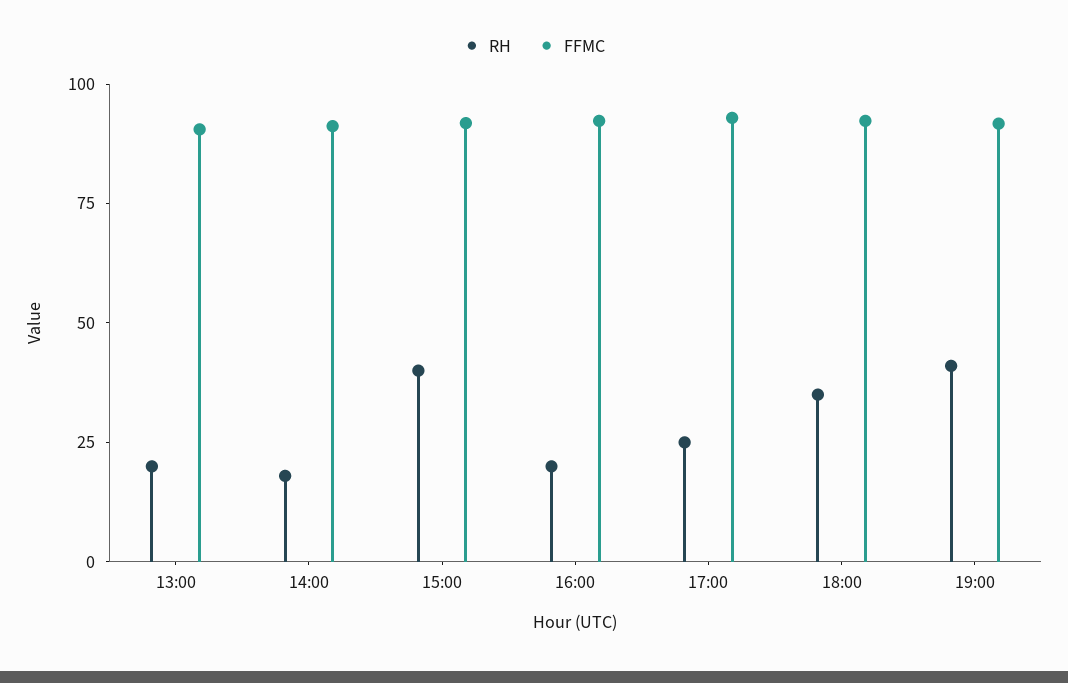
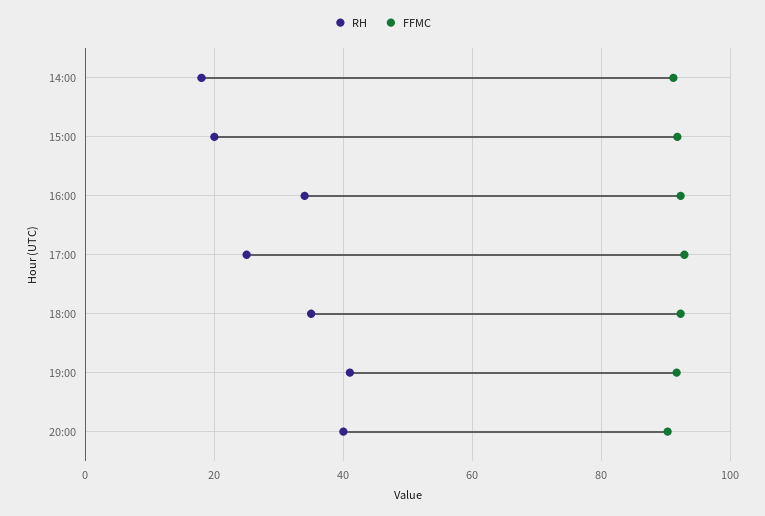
RH, 13:00: 20 -> none
FFMC, 13:00: 90 -> none
RH, 15:00: 40 -> 20
RH, 16:00: 20 -> 34
RH, 20:00: none -> 40
FFMC, 20:00: none -> 90

